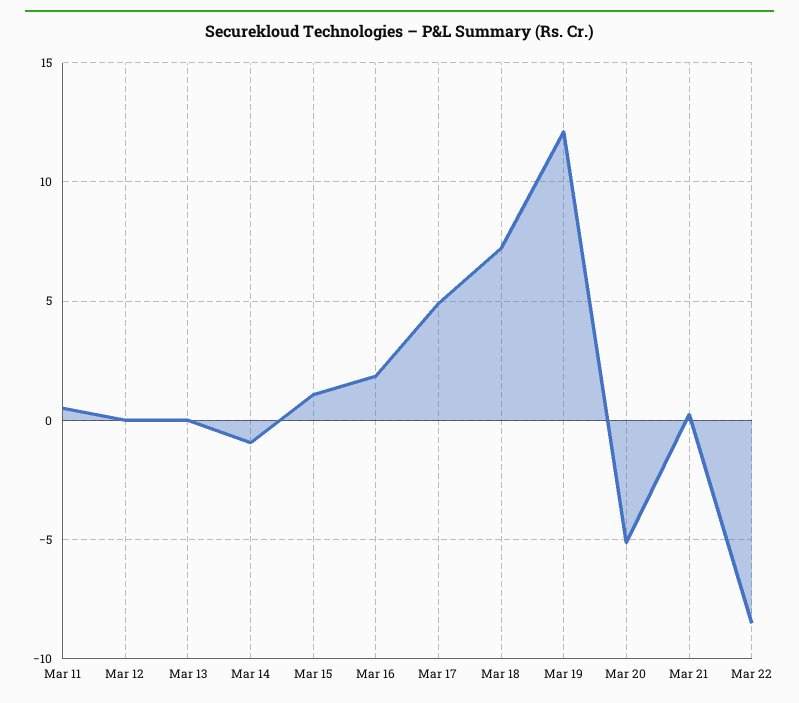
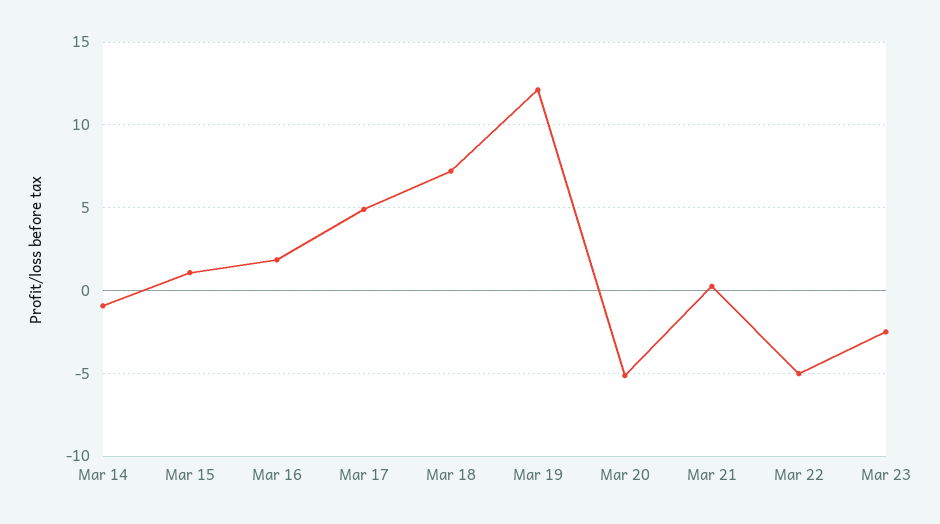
Mar 11: 0.5 -> none
Mar 12: 0 -> none
Mar 13: 0 -> none
Mar 22: -8.5 -> -5
Mar 23: none -> -2.5

